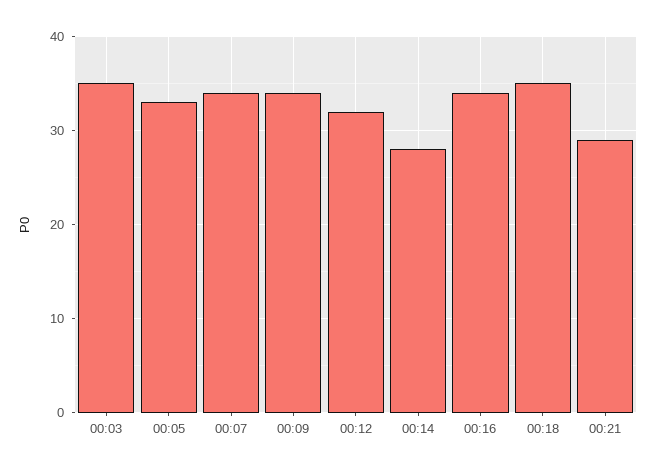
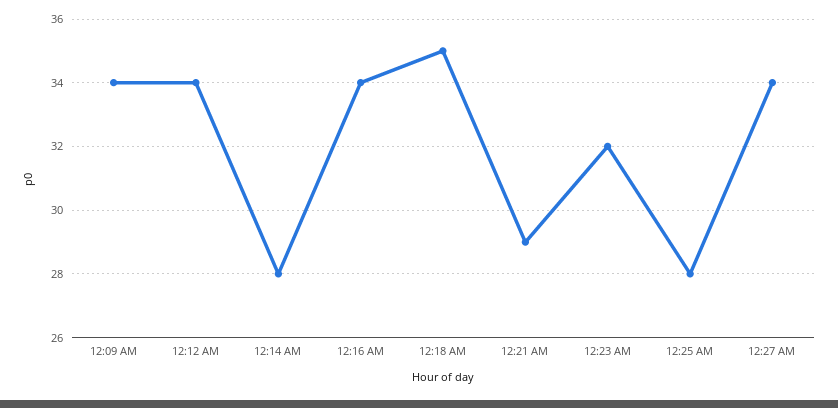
00:03: 35 -> none
00:05: 33 -> none
00:07: 34 -> none
00:12: 32 -> 34
12:23 AM: none -> 32
12:25 AM: none -> 28
12:27 AM: none -> 34

